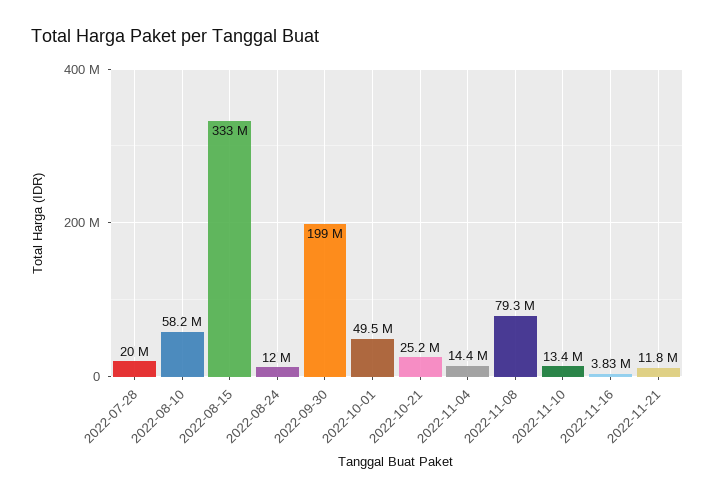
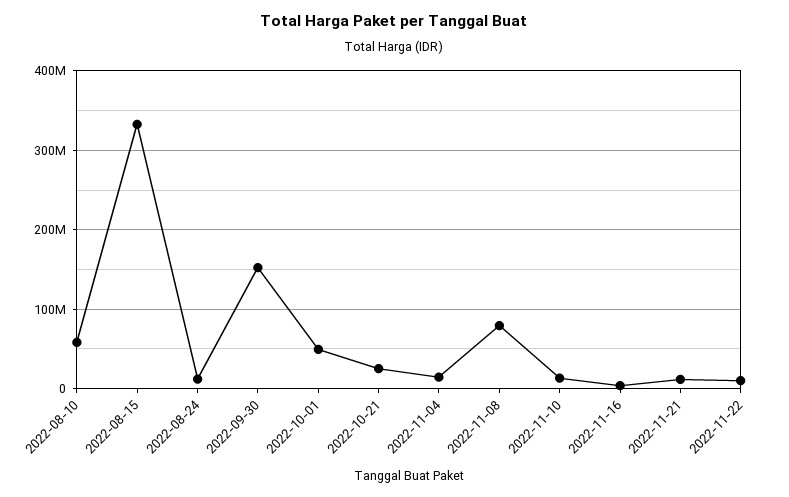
2022-07-28: 20000000 -> none
2022-09-30: 199000000 -> 150000000
2022-11-22: none -> 10000000

